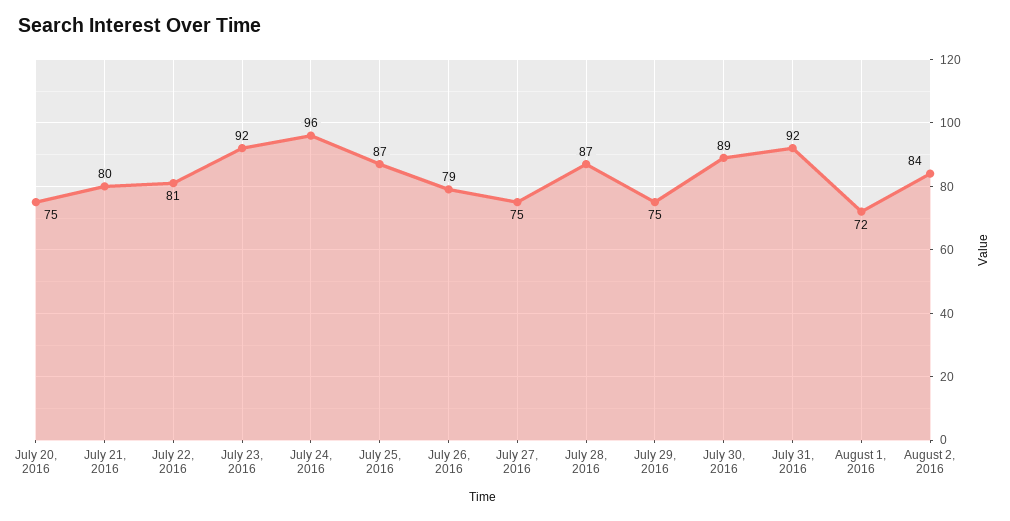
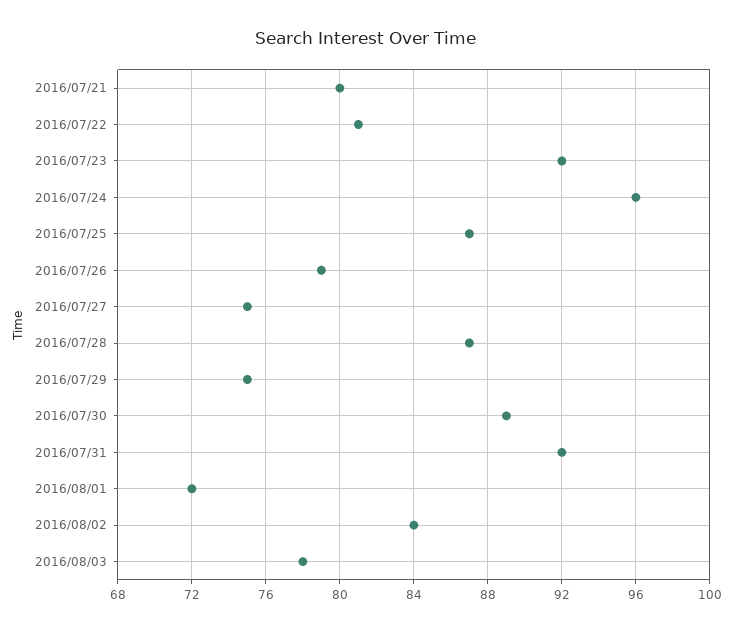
July 20, 2016: 75 -> none
2016/08/03: none -> 78

